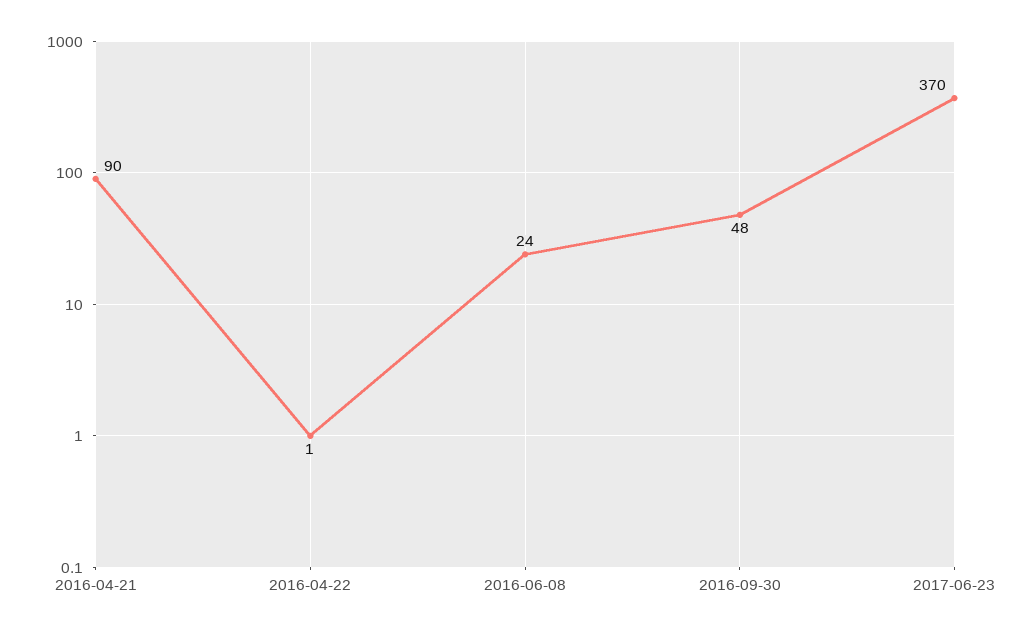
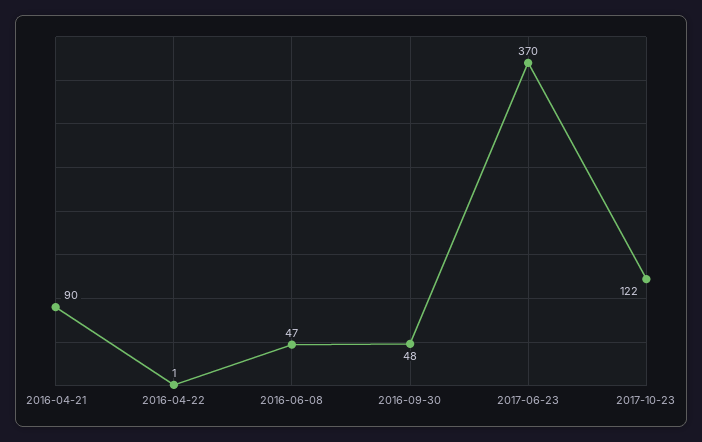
2016-06-08: 24 -> 47
2017-10-23: none -> 122

